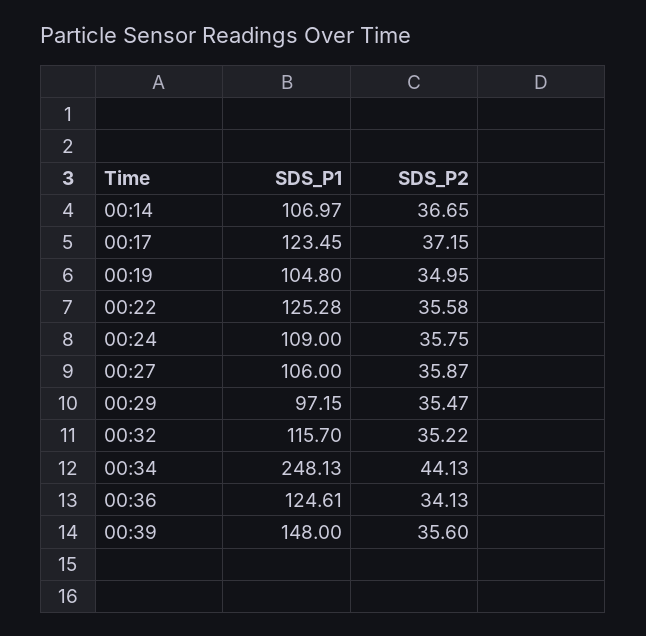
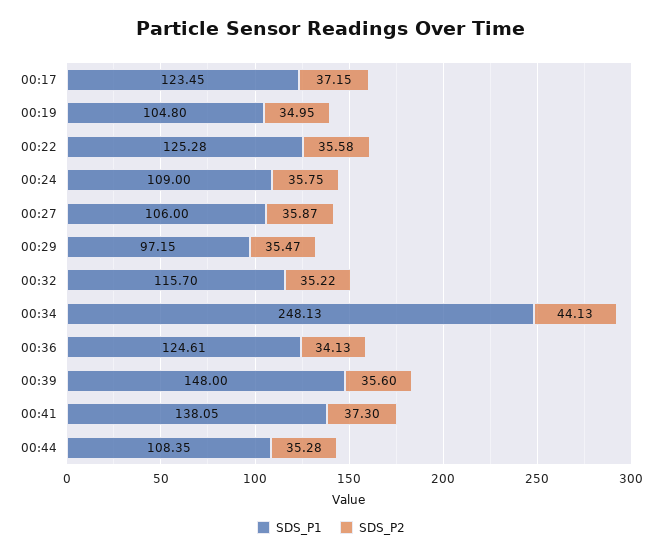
SDS_P1, 00:14: 106.97 -> none
SDS_P2, 00:14: 36.65 -> none
SDS_P1, 00:41: none -> 138.05
SDS_P2, 00:41: none -> 37.3
SDS_P1, 00:44: none -> 108.35
SDS_P2, 00:44: none -> 35.28

